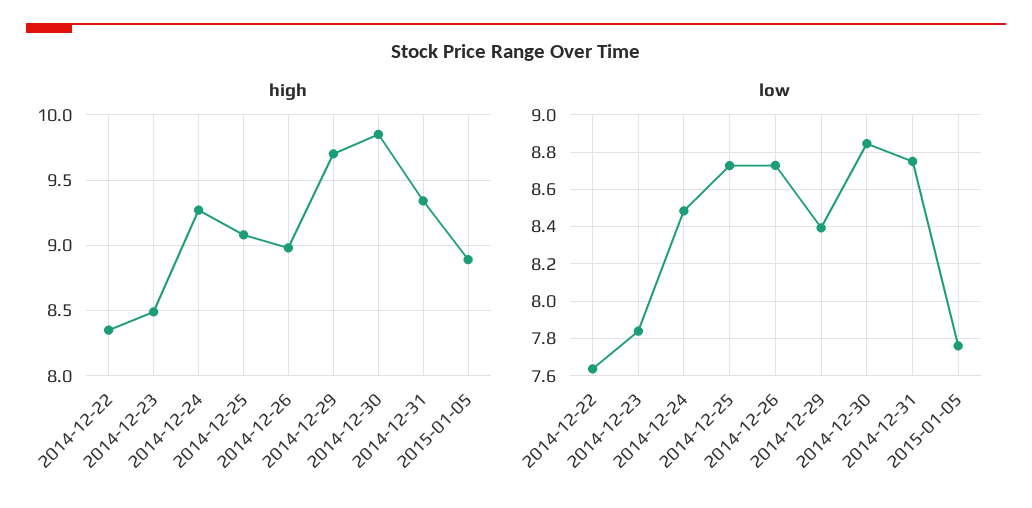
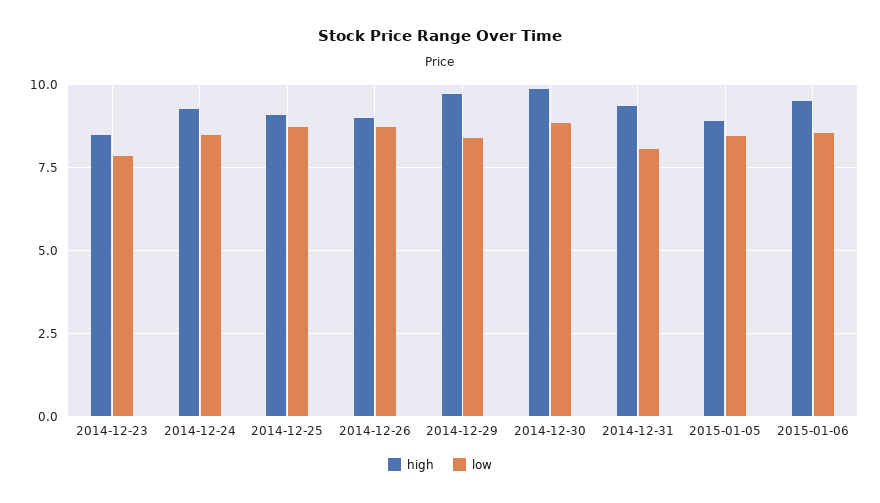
high, 2014-12-22: 8.35 -> none
low, 2014-12-22: 7.65 -> none
low, 2014-12-31: 8.75 -> 8
low, 2015-01-05: 7.75 -> 8.5
high, 2015-01-06: none -> 9.5
low, 2015-01-06: none -> 8.5

